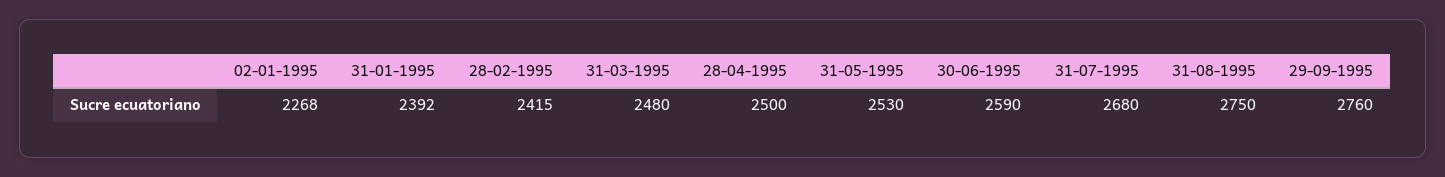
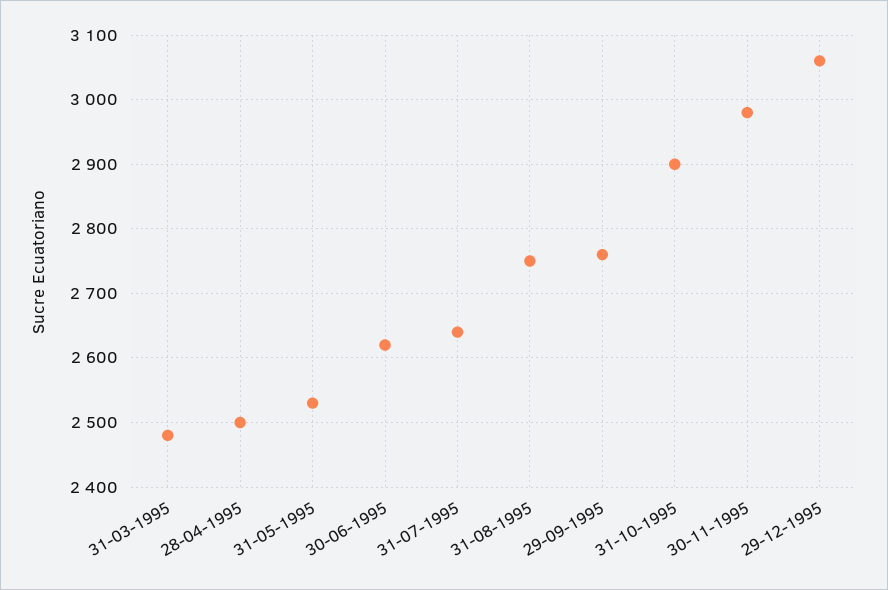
02-01-1995: 2268 -> none
31-01-1995: 2392 -> none
28-02-1995: 2415 -> none
30-06-1995: 2590 -> 2620
31-07-1995: 2680 -> 2640
31-10-1995: none -> 2900
30-11-1995: none -> 2980
29-12-1995: none -> 3060

